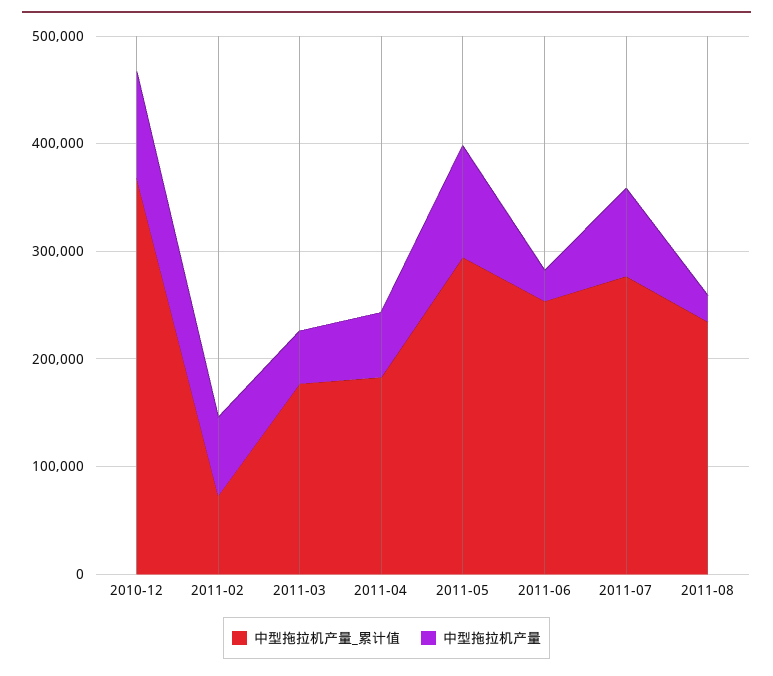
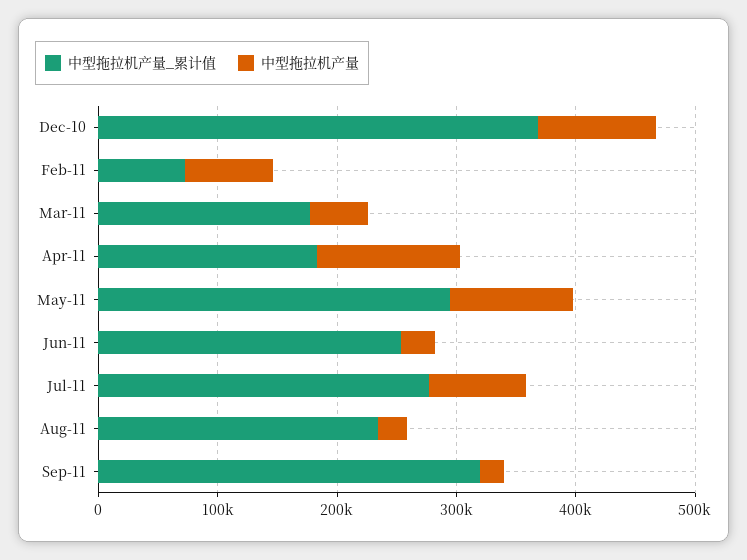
中型拖拉机产量, 2011-04: 60000 -> 120000
中型拖拉机产量_累计值, Sep-11: none -> 320000
中型拖拉机产量, Sep-11: none -> 20000

